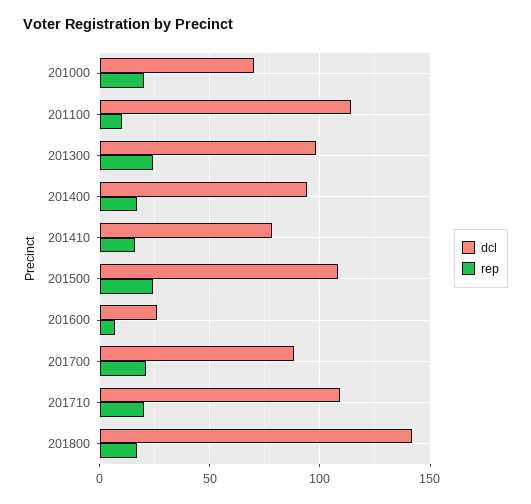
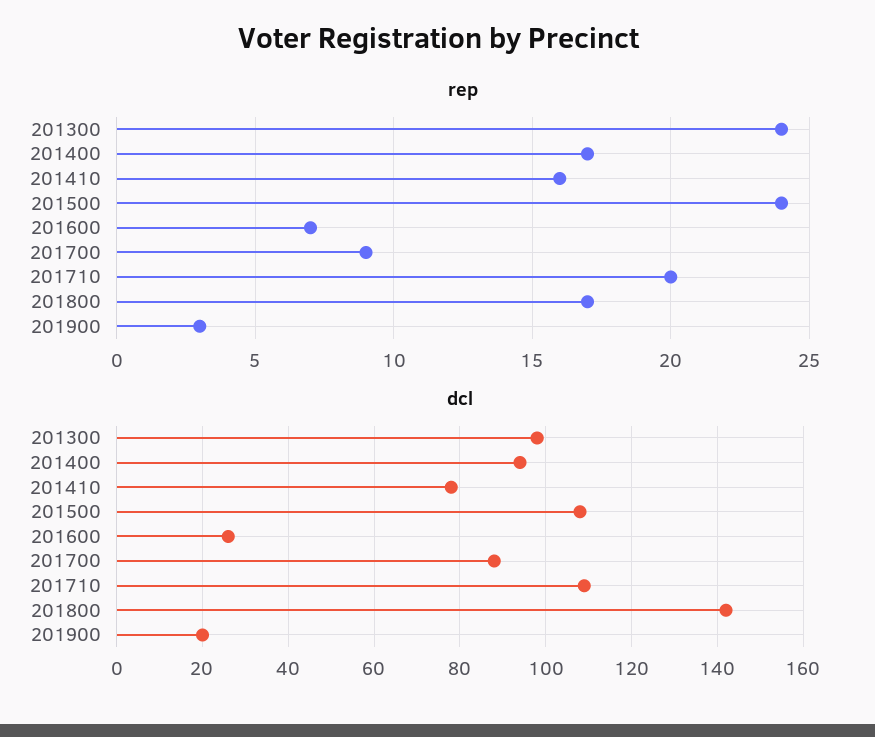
dcl, 201000: 70 -> none
rep, 201000: 20 -> none
dcl, 201100: 115 -> none
rep, 201100: 10 -> none
rep, 201700: 20 -> 9
rep, 201900: none -> 3
dcl, 201900: none -> 20

